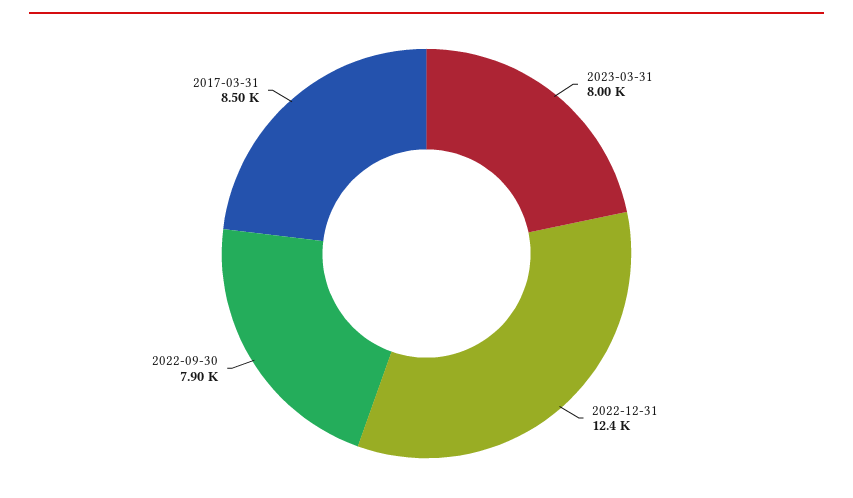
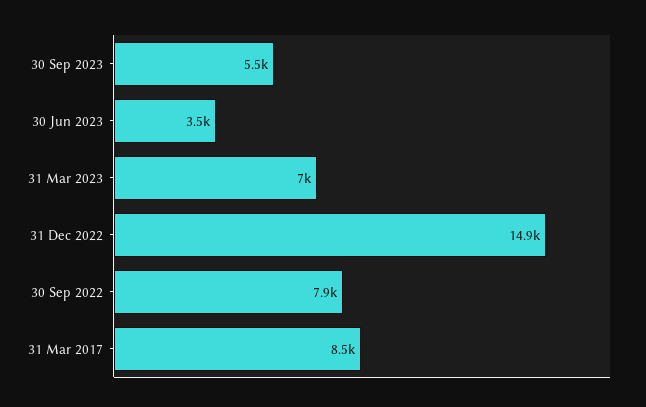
2023-03-31: 8000 -> 7000
2022-12-31: 12400 -> 14900
30 Sep 2023: none -> 5500
30 Jun 2023: none -> 3500

